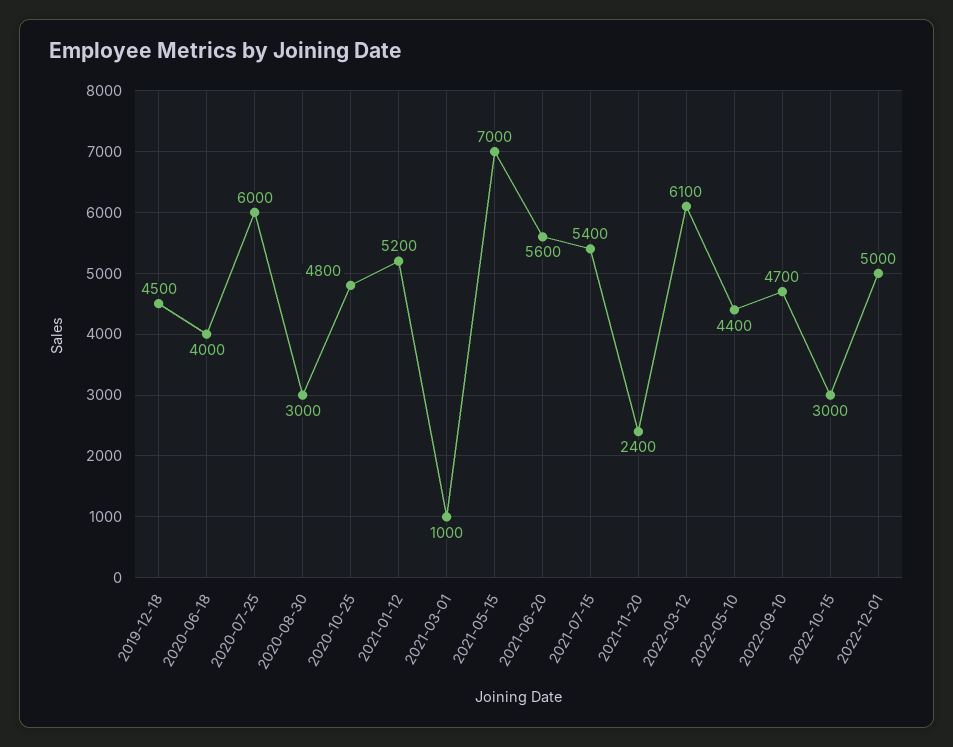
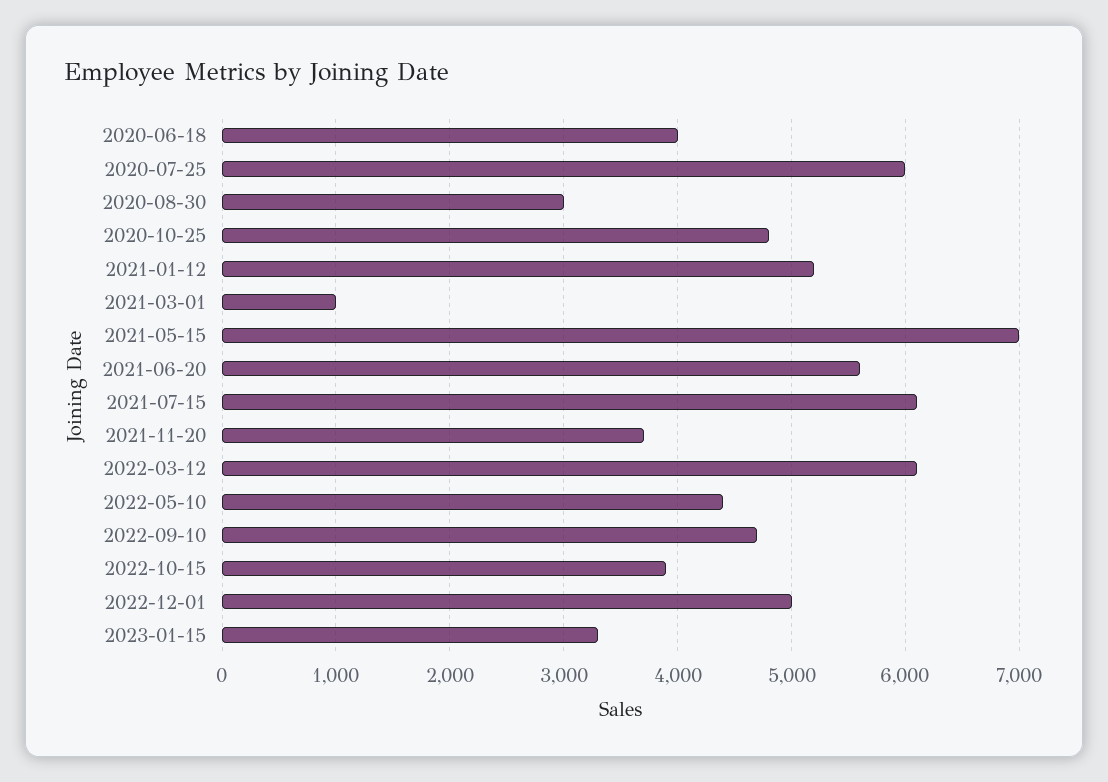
2019-12-18: 4500 -> none
2021-07-15: 5400 -> 6100
2021-11-20: 2400 -> 3700
2022-10-15: 3000 -> 3900
2023-01-15: none -> 3300

